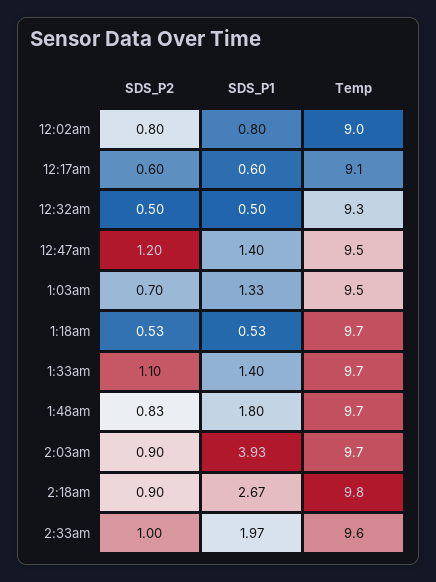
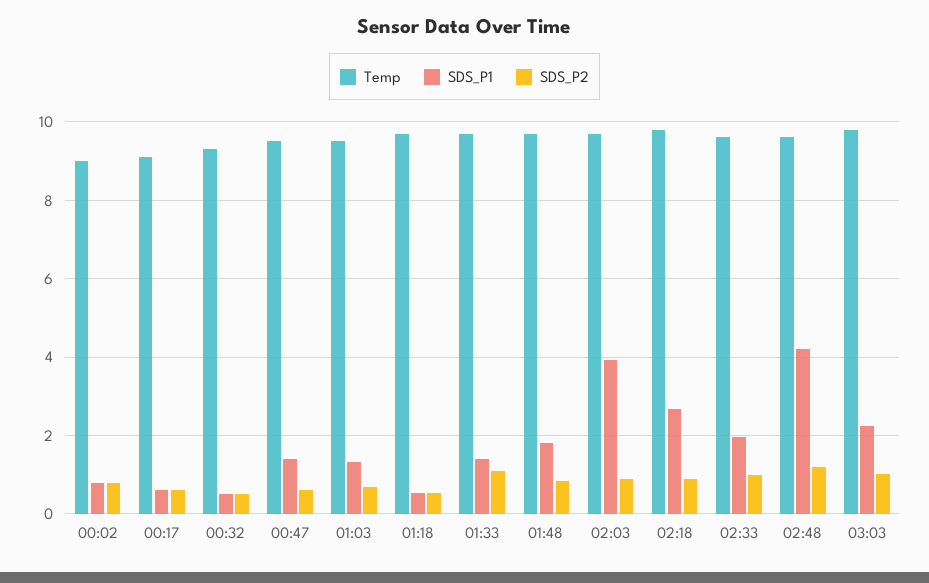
SDS_P2, 12:47am: 1.2 -> 0.6
Temp, 02:48: none -> 9.6
SDS_P1, 02:48: none -> 4.2
SDS_P2, 02:48: none -> 1.2
Temp, 03:03: none -> 9.8
SDS_P1, 03:03: none -> 2.2
SDS_P2, 03:03: none -> 1

